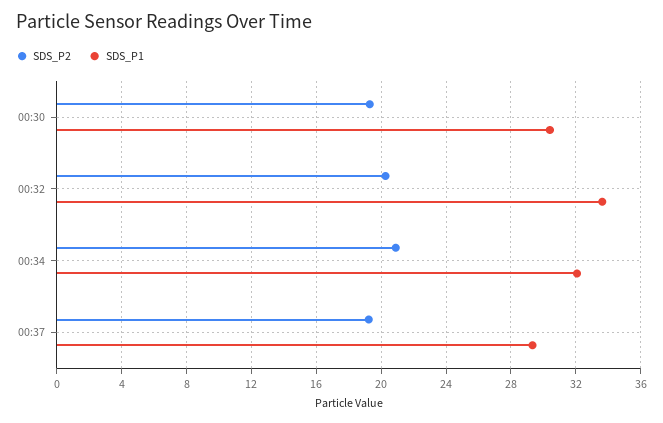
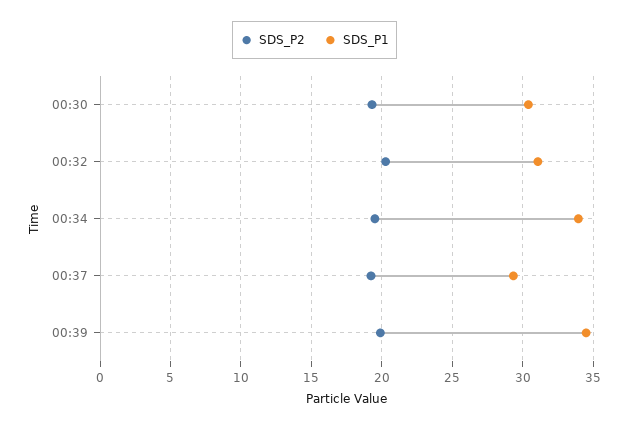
SDS_P1, 00:32: 33.5 -> 31
SDS_P2, 00:34: 21 -> 19.5
SDS_P1, 00:34: 32 -> 34
SDS_P2, 00:39: none -> 20
SDS_P1, 00:39: none -> 34.5

